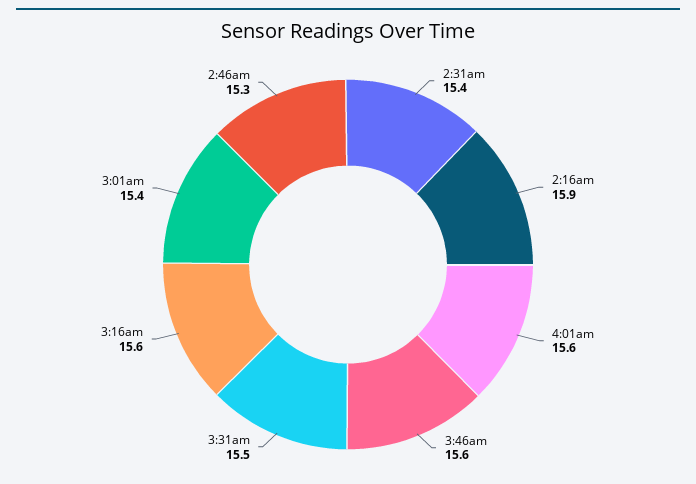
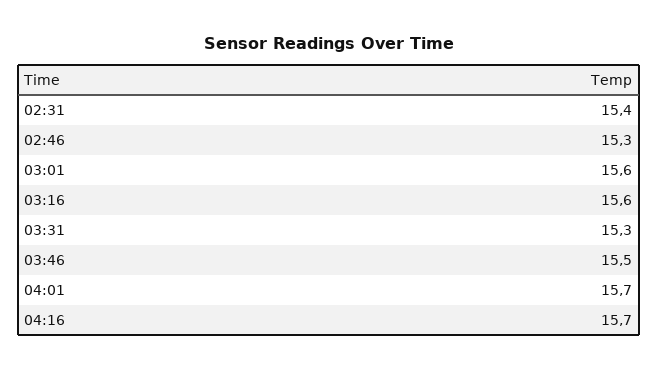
2:16am: 15.9 -> none
4:01am: 15.6 -> 15.7
3:46am: 15.6 -> 15.5
3:31am: 15.5 -> 15.3
3:01am: 15.4 -> 15.6
04:16: none -> 15.7

